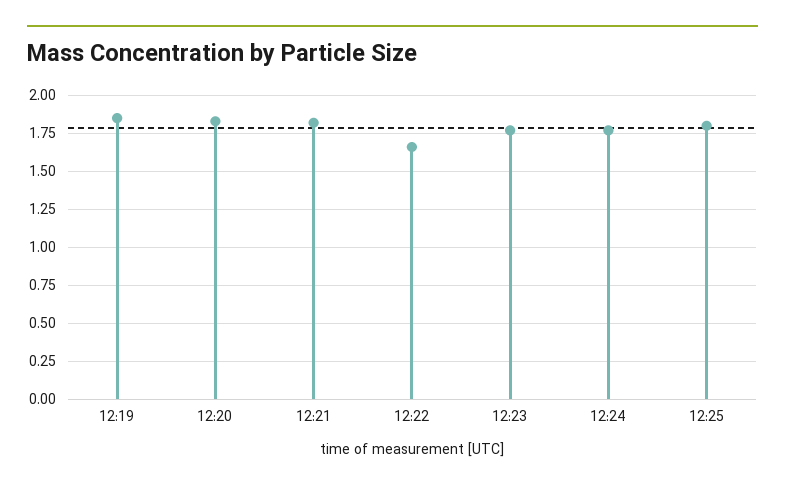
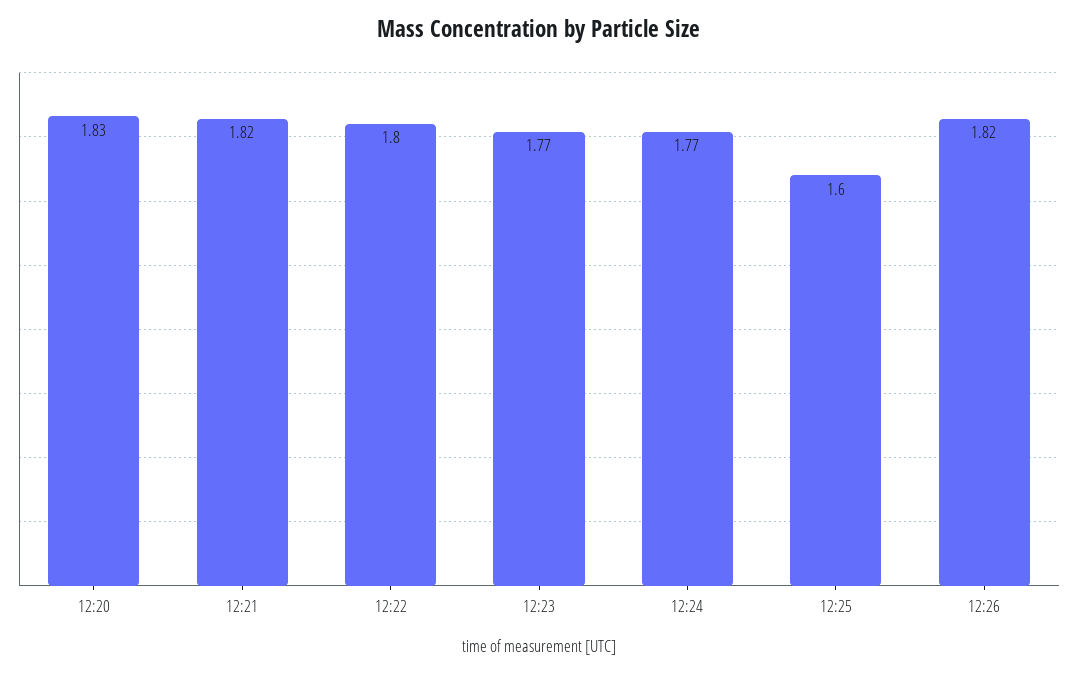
12:19: 1.85 -> none
12:22: 1.65 -> 1.8
12:25: 1.8 -> 1.6
12:26: none -> 1.82

